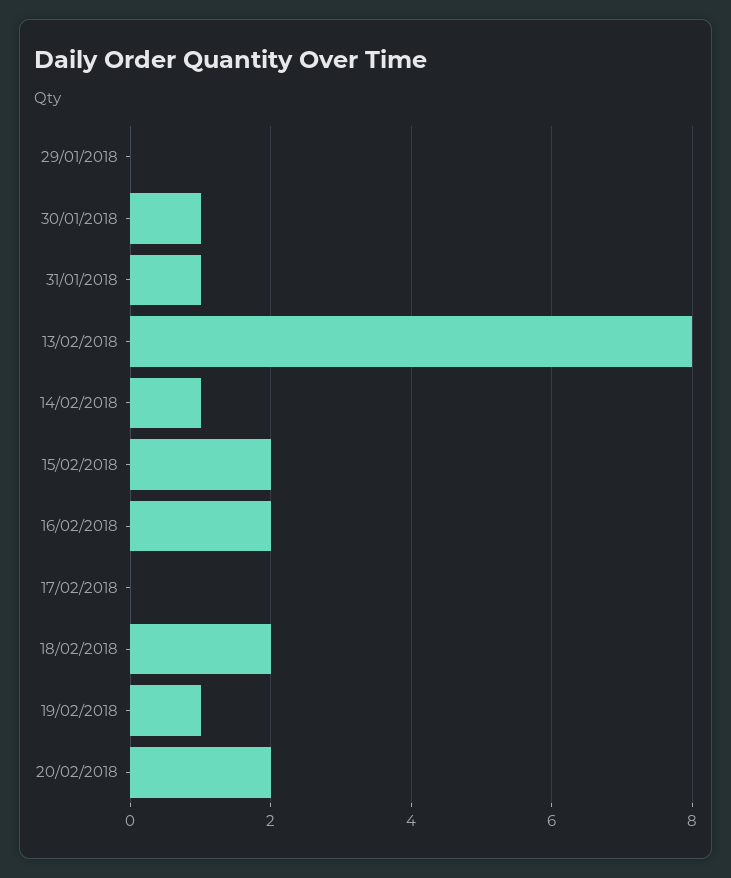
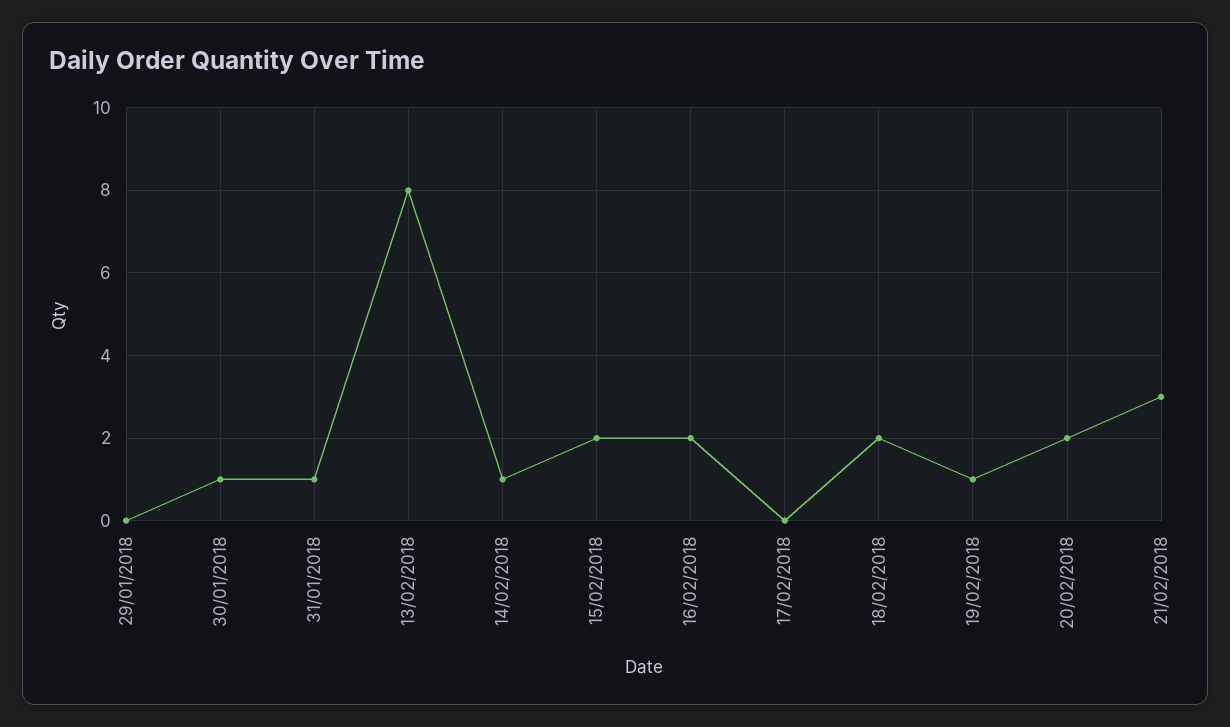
21/02/2018: none -> 3

